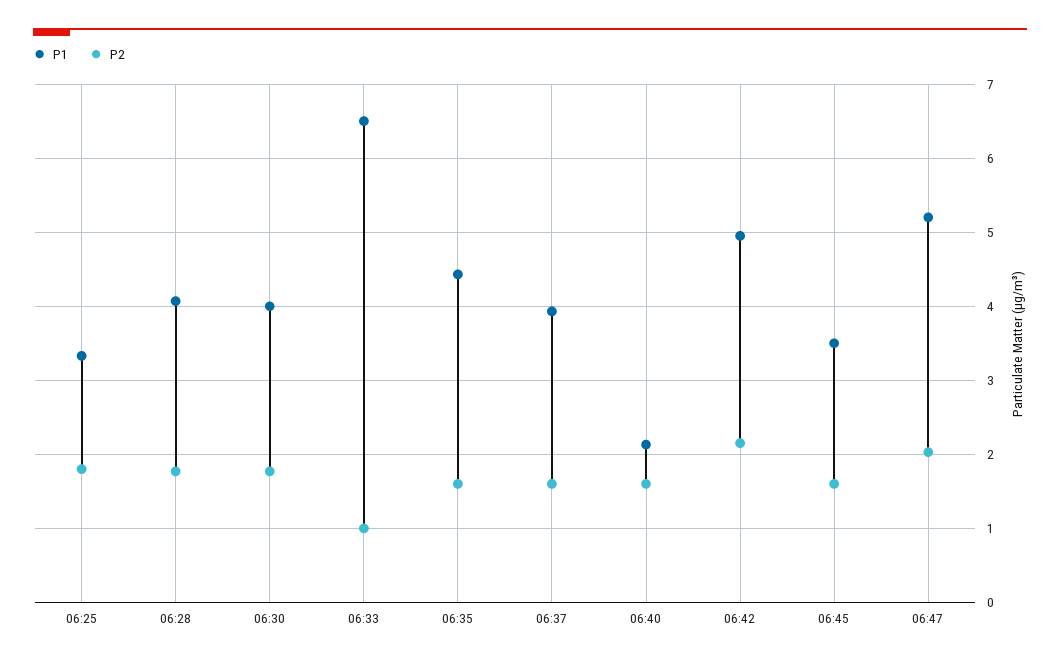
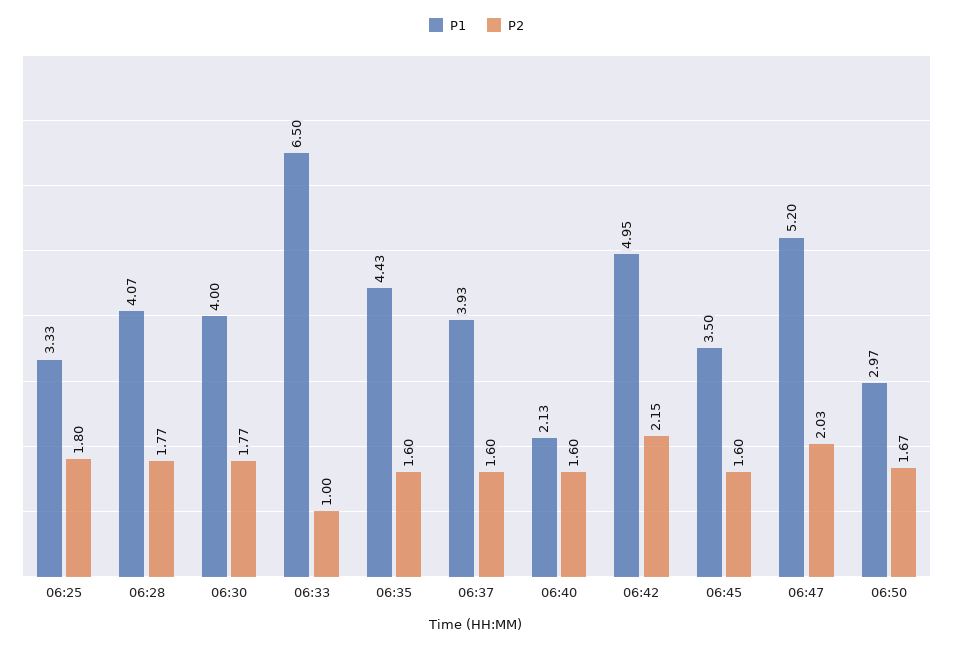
P1, 06:50: none -> 2.97
P2, 06:50: none -> 1.67

